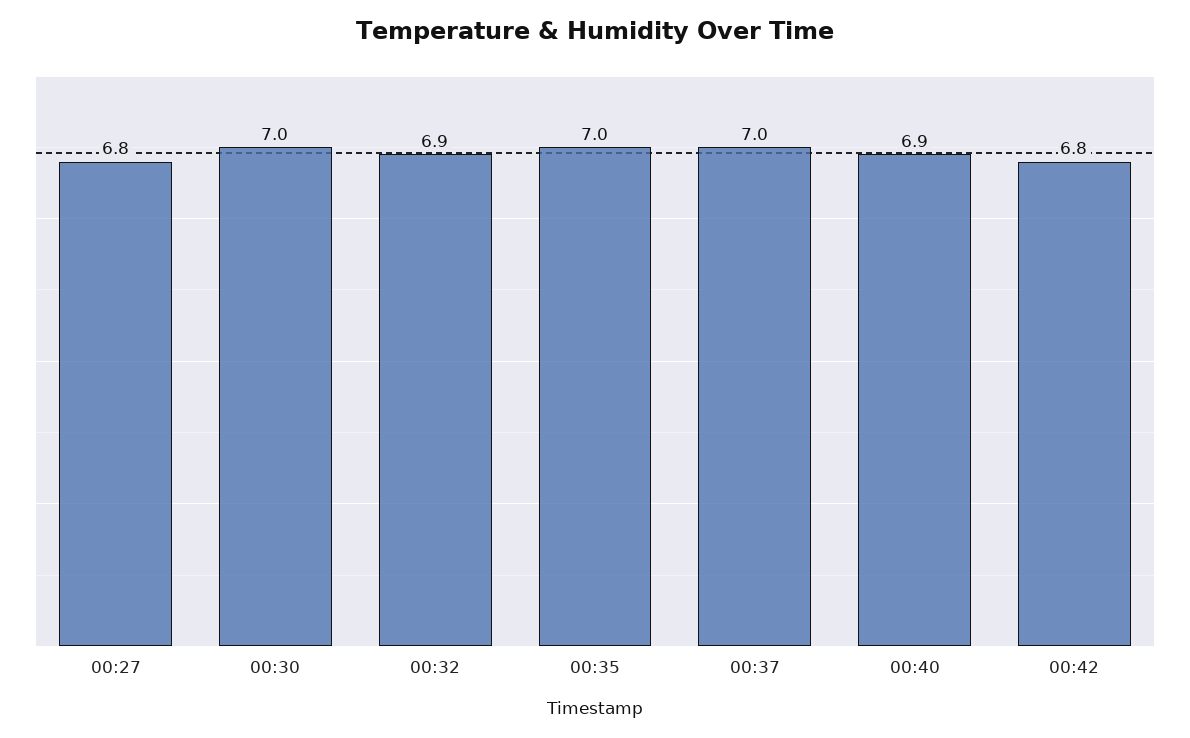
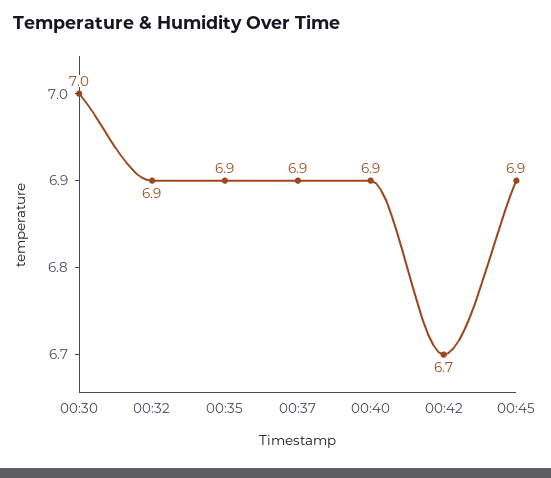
00:27: 6.8 -> none
00:35: 7 -> 6.9
00:37: 7 -> 6.9
00:42: 6.8 -> 6.7
00:45: none -> 6.9

